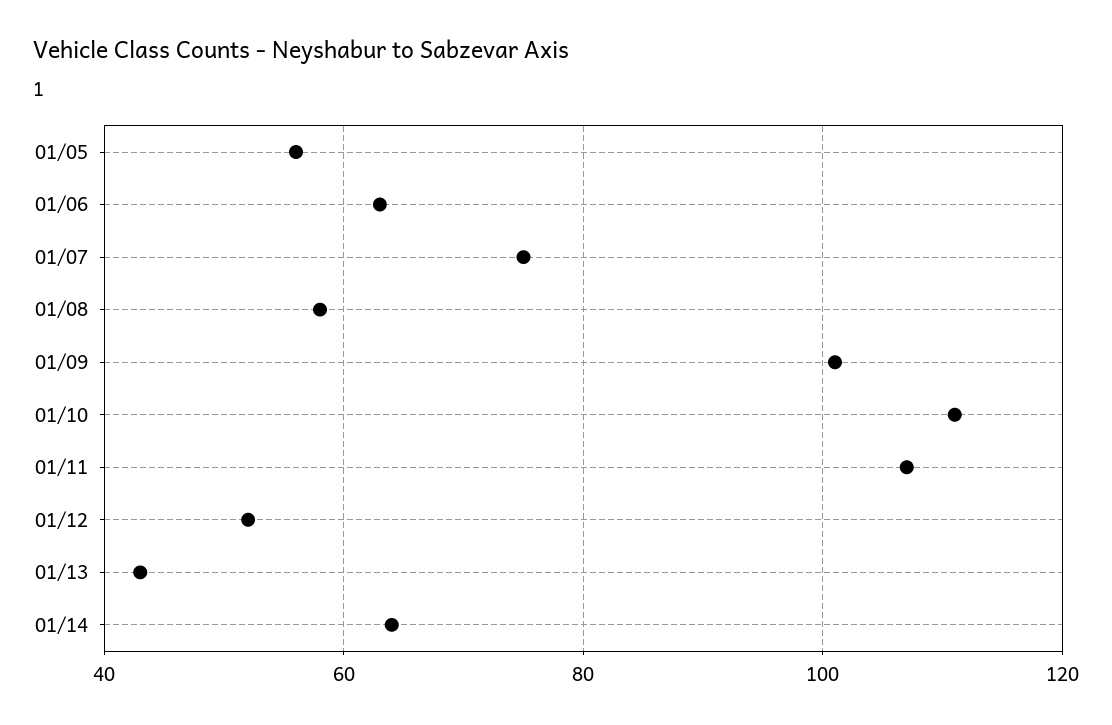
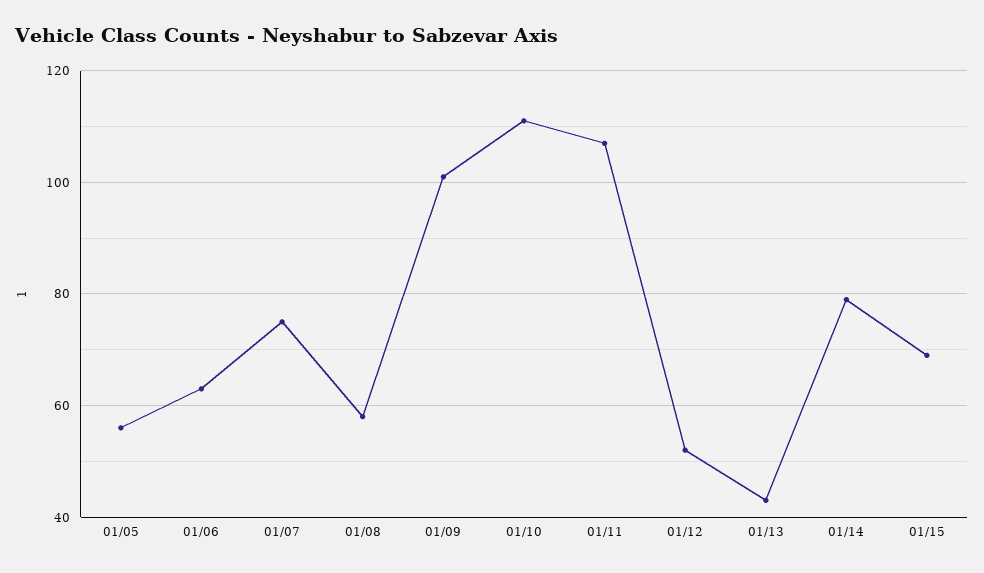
01/14: 65 -> 80
01/15: none -> 70

